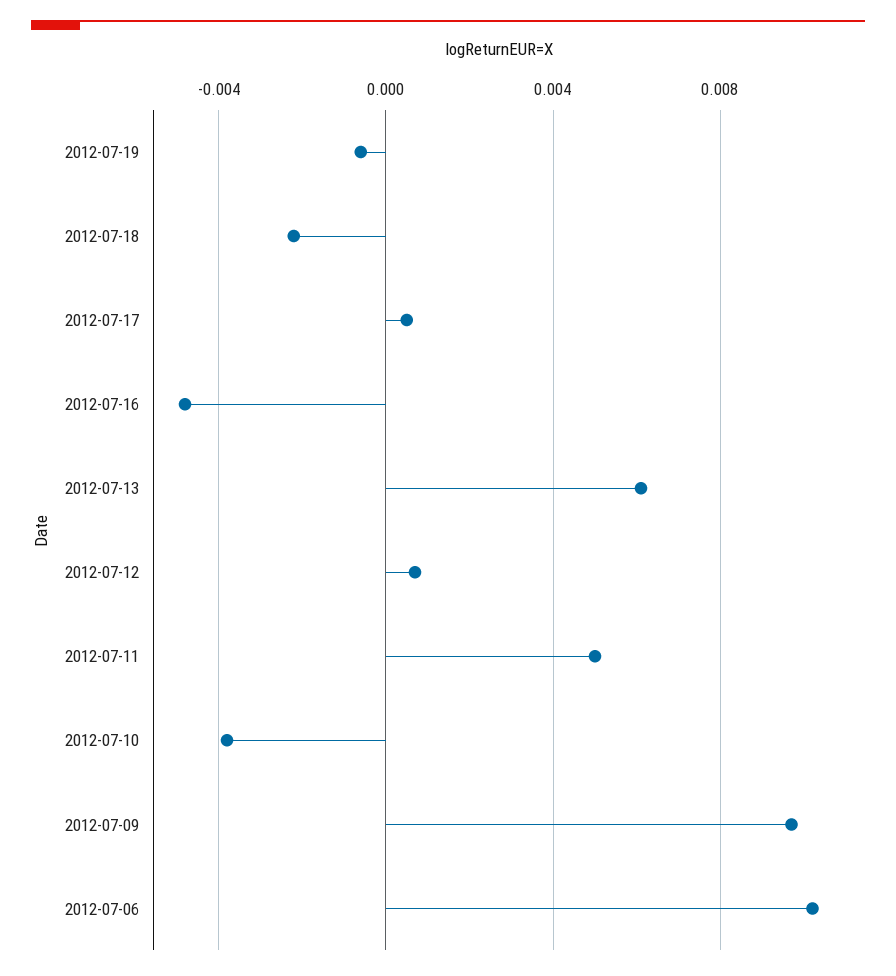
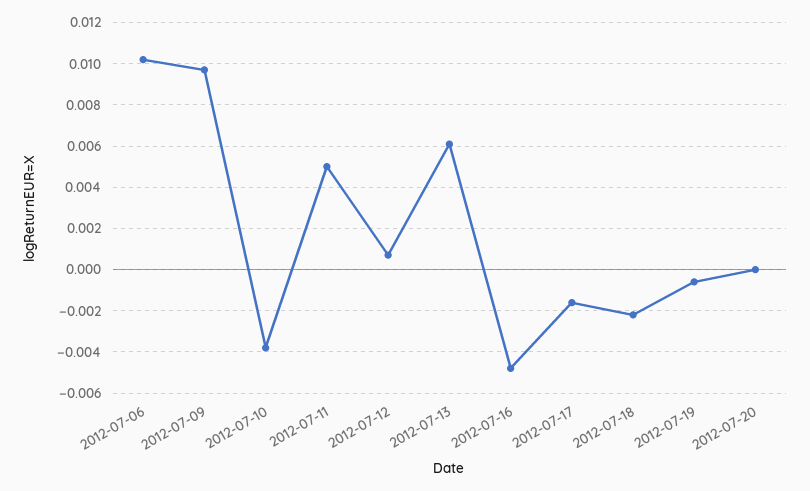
2012-07-17: 0.0005 -> -0.0015
2012-07-20: none -> 0

